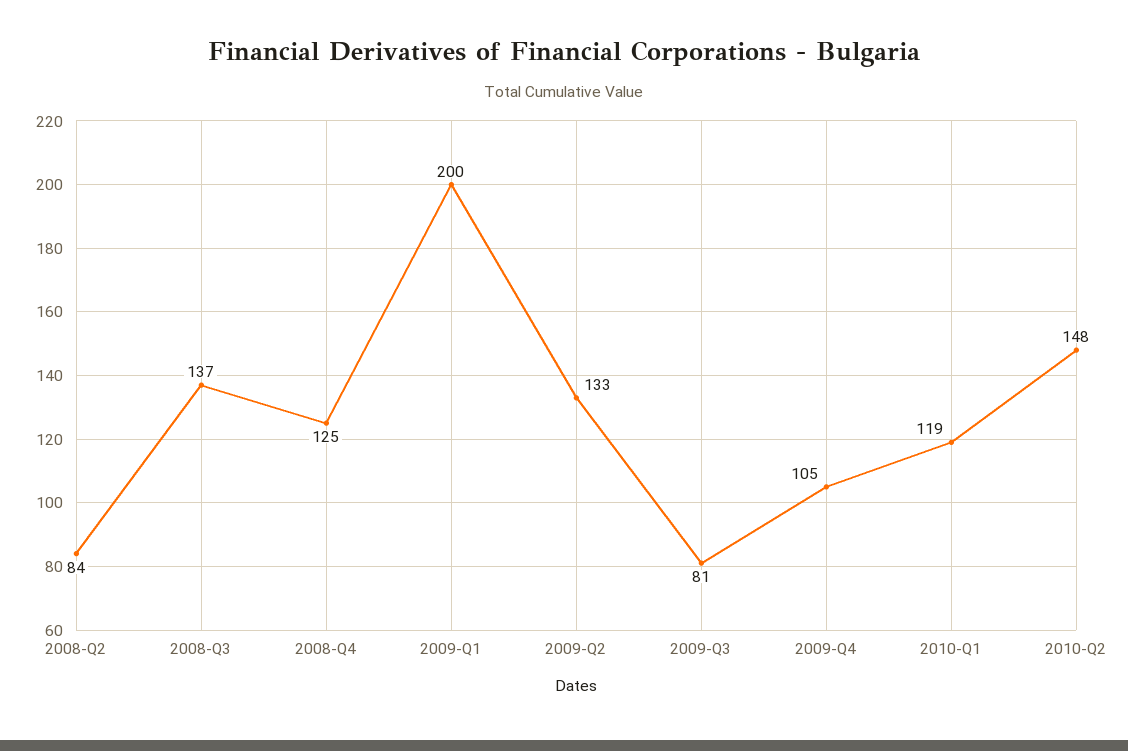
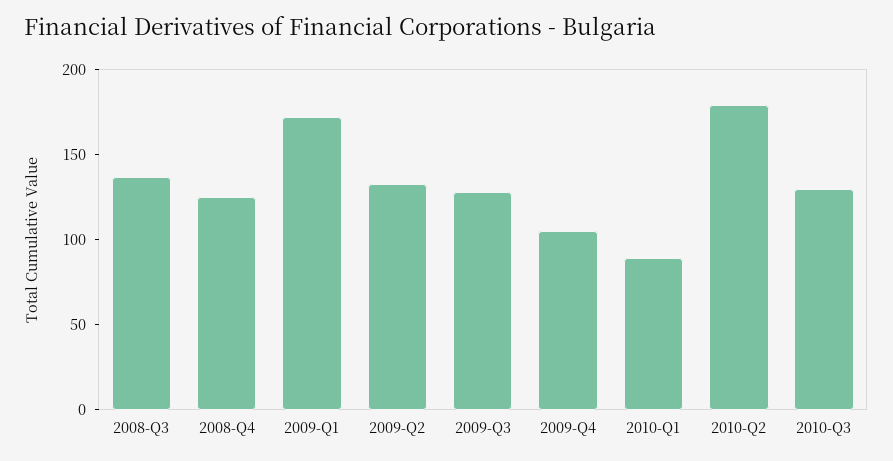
2008-Q2: 84 -> none
2009-Q1: 200 -> 170
2009-Q3: 81 -> 130
2010-Q1: 119 -> 90
2010-Q2: 148 -> 180
2010-Q3: none -> 130

